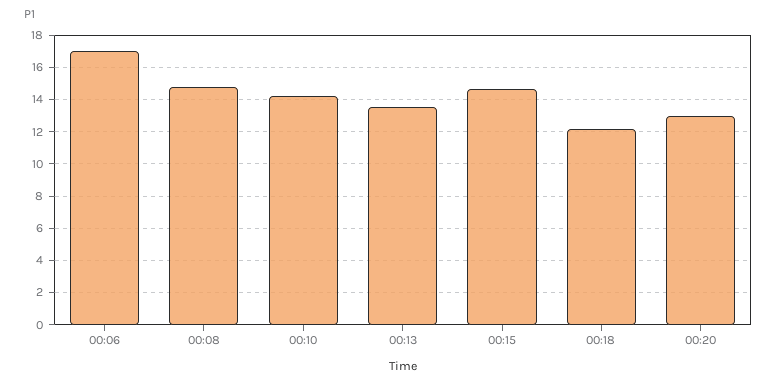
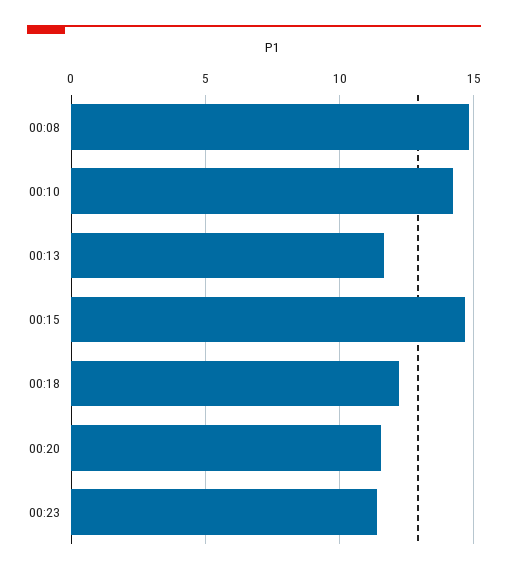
00:06: 17 -> none
00:13: 13.5 -> 11.5
00:20: 13 -> 11.5
00:23: none -> 11.5

